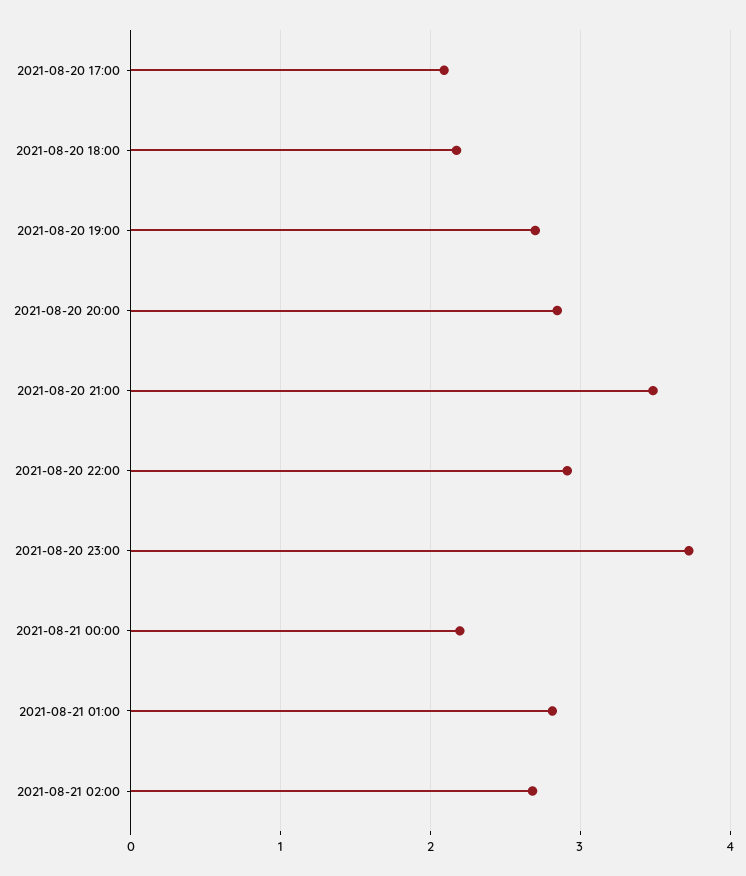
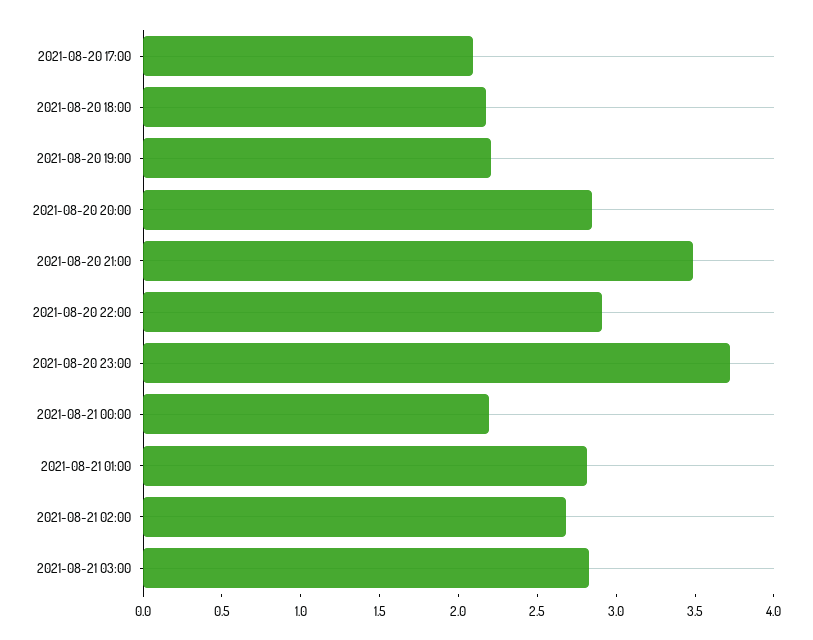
2021-08-20 19:00: 2.7 -> 2.2
2021-08-21 03:00: none -> 2.8

